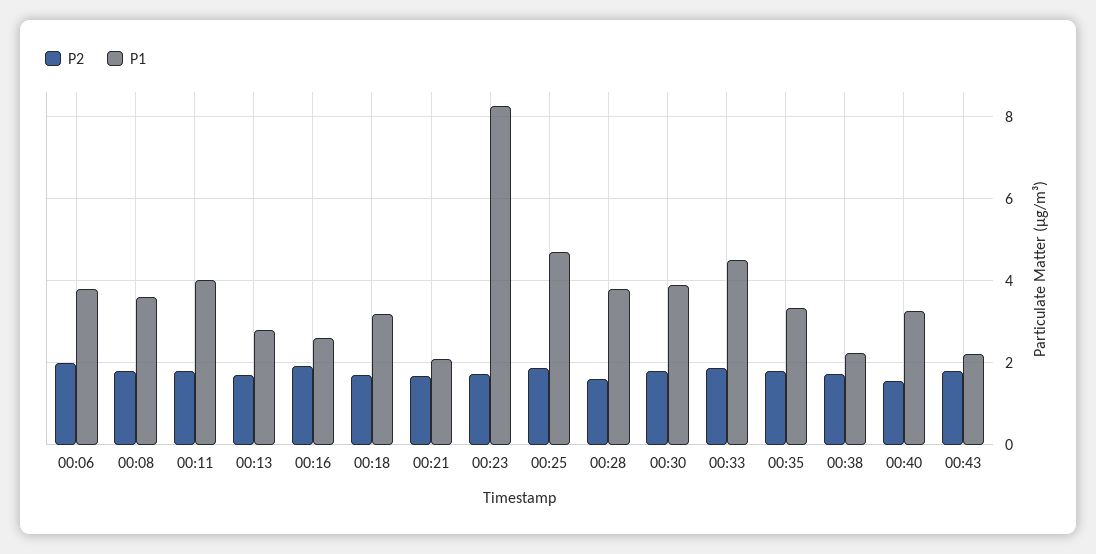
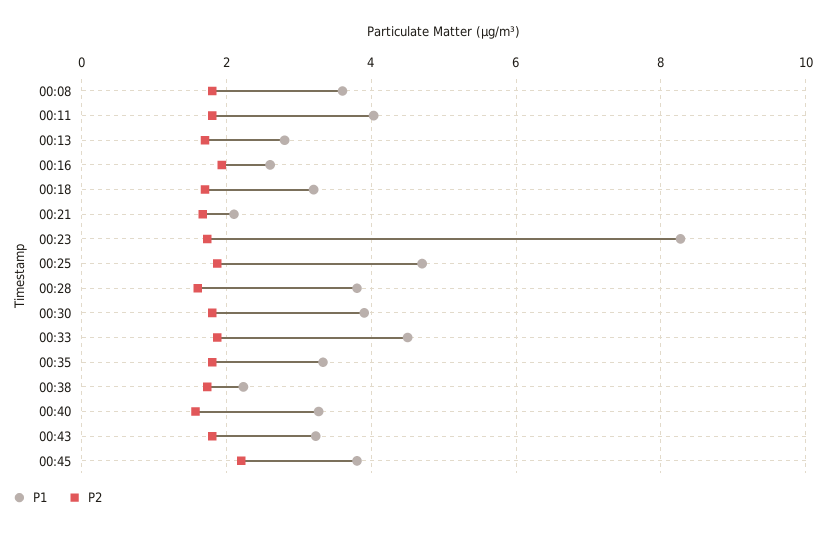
P2, 00:06: 2 -> none
P1, 00:06: 3.8 -> none
P1, 00:43: 2.2 -> 3.2
P1, 00:45: none -> 3.8
P2, 00:45: none -> 2.2

